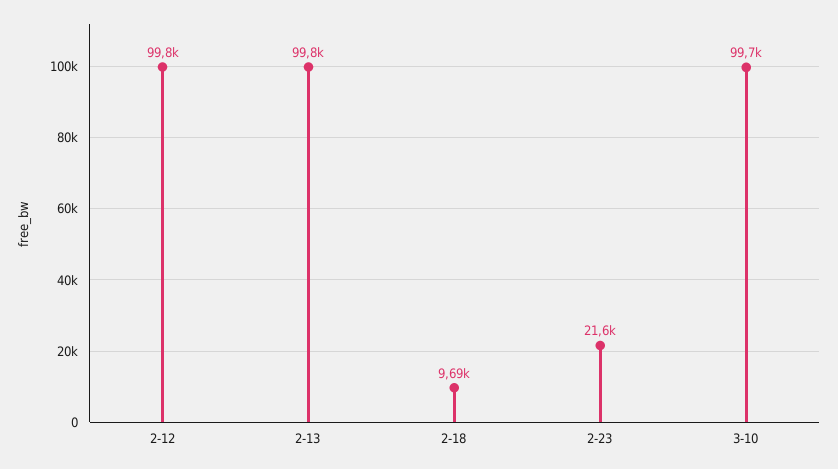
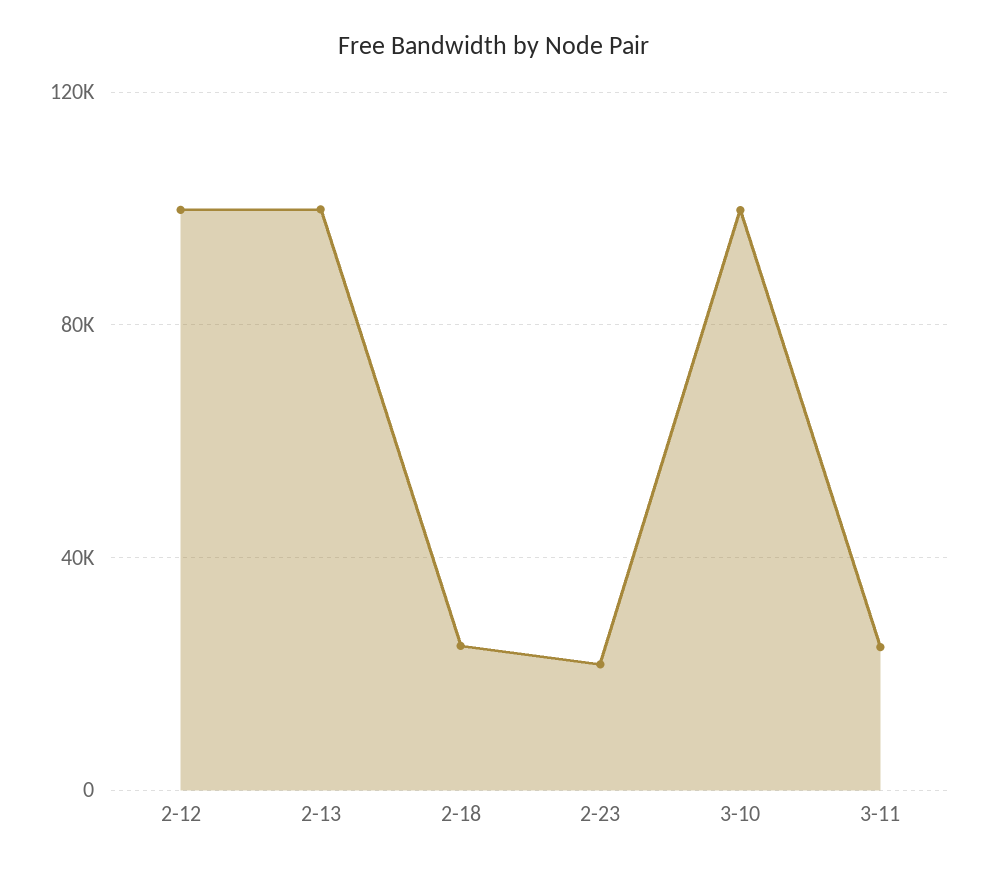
2-18: 9690 -> 25000
3-11: none -> 25000

